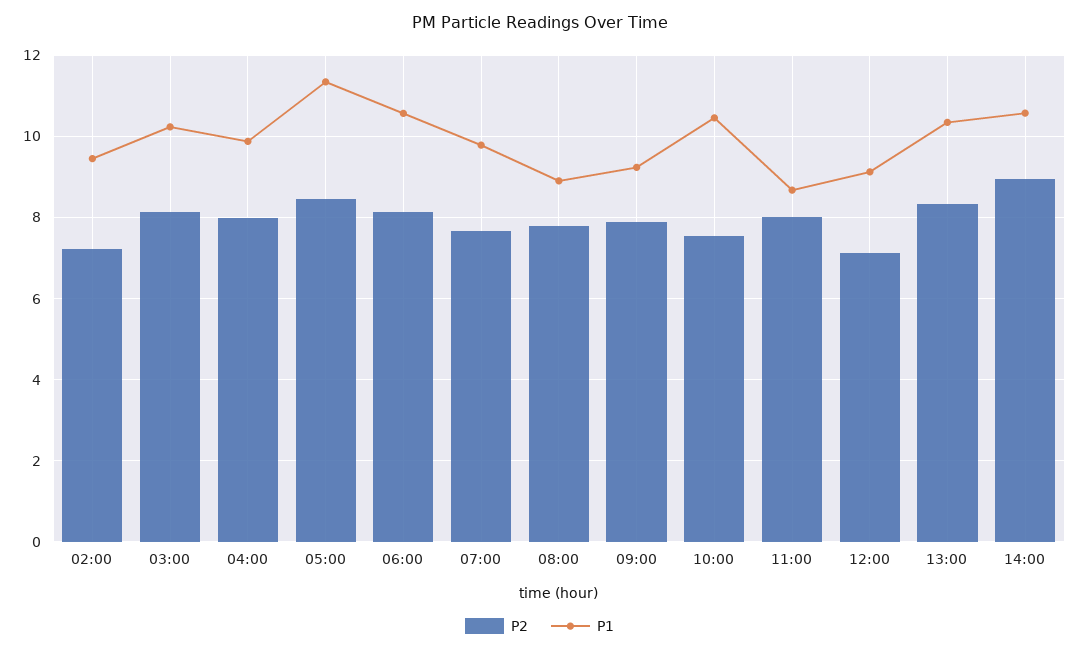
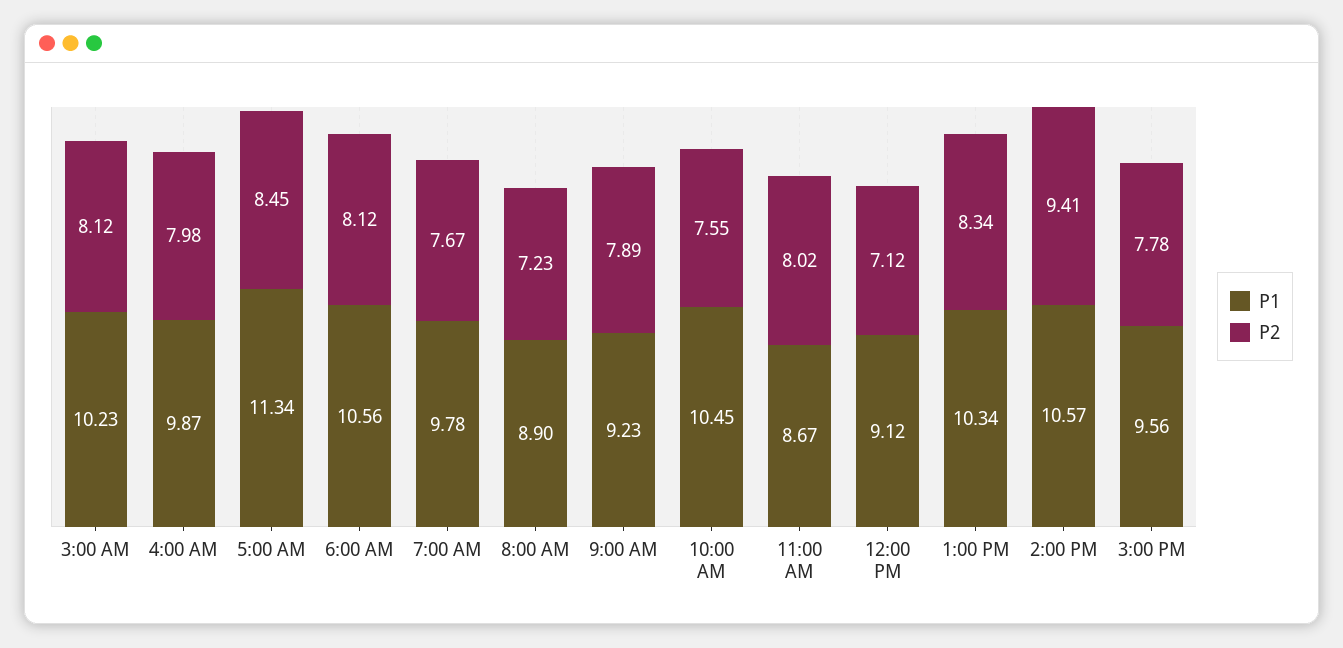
P2, 02:00: 7.2 -> none
P1, 02:00: 9.4 -> none
P2, 08:00: 7.8 -> 7.23
P2, 14:00: 9 -> 9.41
P1, 3:00 PM: none -> 9.56
P2, 3:00 PM: none -> 7.78

